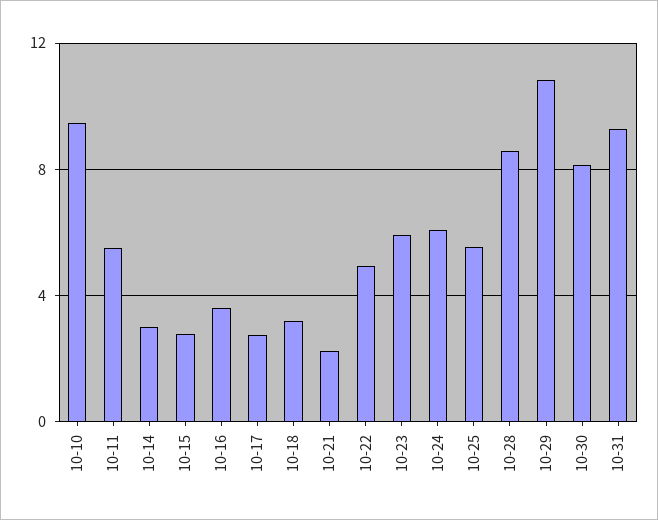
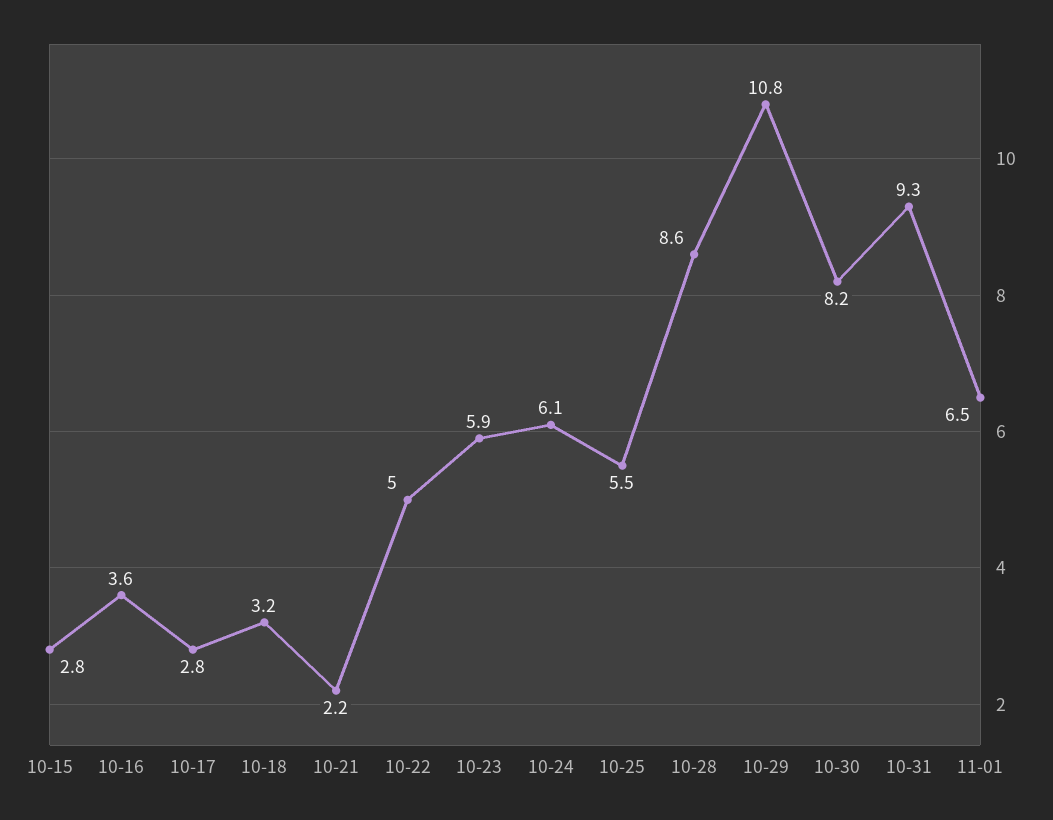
10-10: 9.5 -> none
10-11: 5.5 -> none
10-14: 3 -> none
11-01: none -> 6.5

